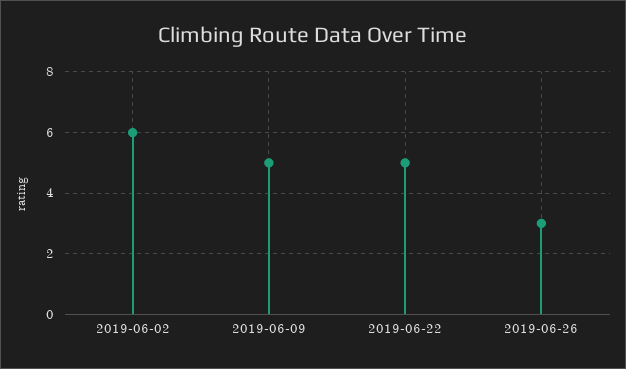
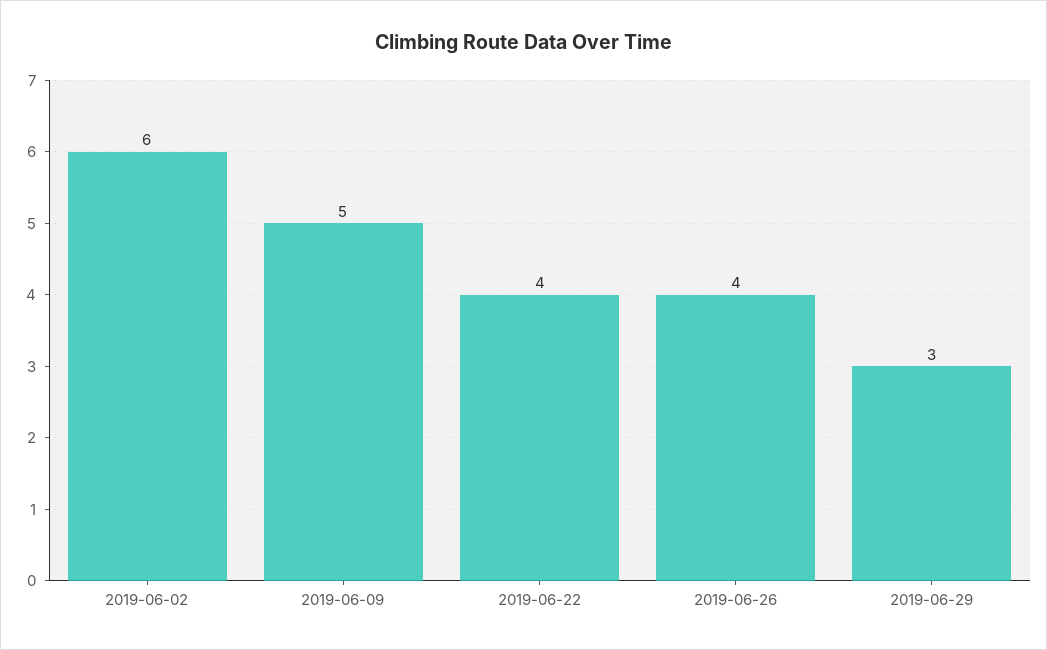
2019-06-22: 5 -> 4
2019-06-26: 3 -> 4
2019-06-29: none -> 3

